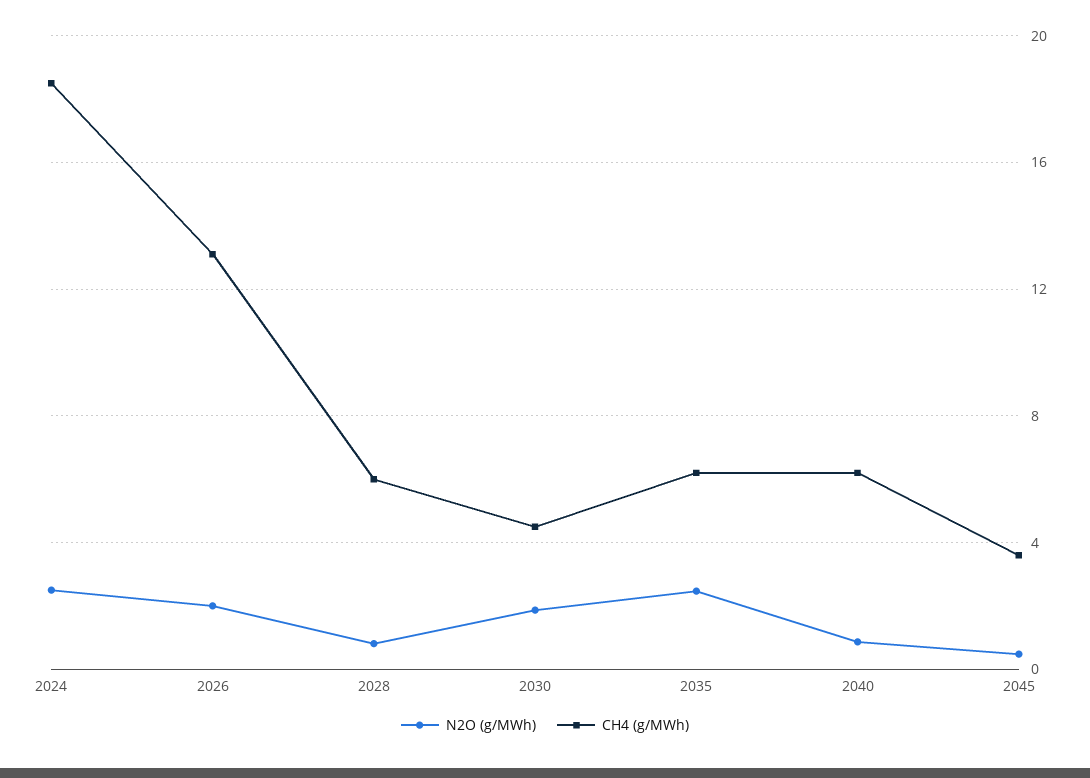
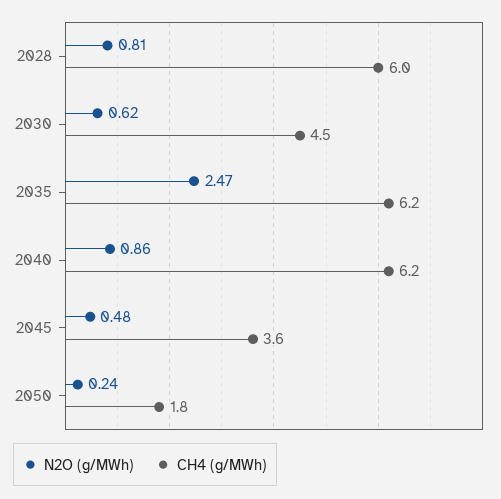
N2O (g/MWh), 2024: 2.5 -> none
CH4 (g/MWh), 2024: 18.5 -> none
N2O (g/MWh), 2026: 2 -> none
CH4 (g/MWh), 2026: 13 -> none
N2O (g/MWh), 2030: 2 -> 0.62
N2O (g/MWh), 2050: none -> 0.24
CH4 (g/MWh), 2050: none -> 1.8

